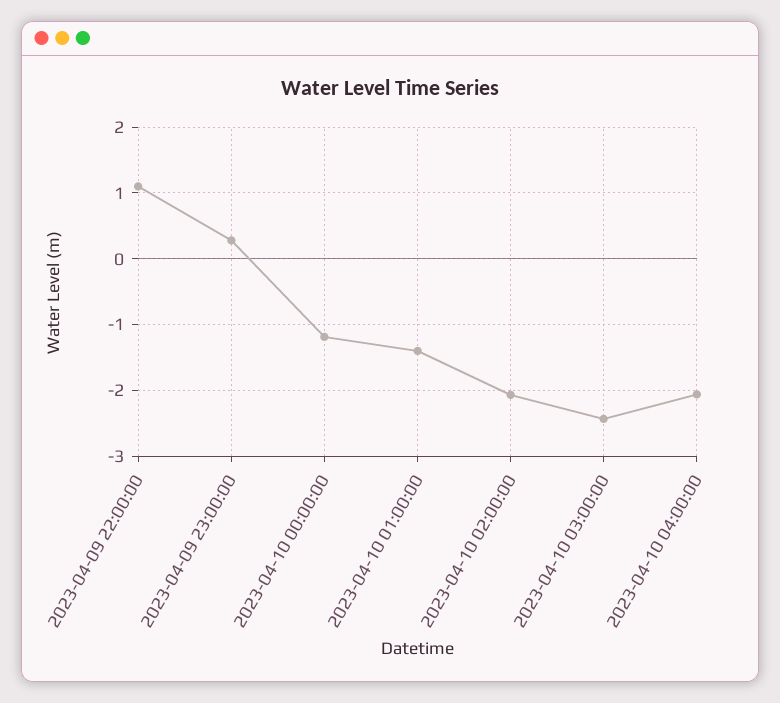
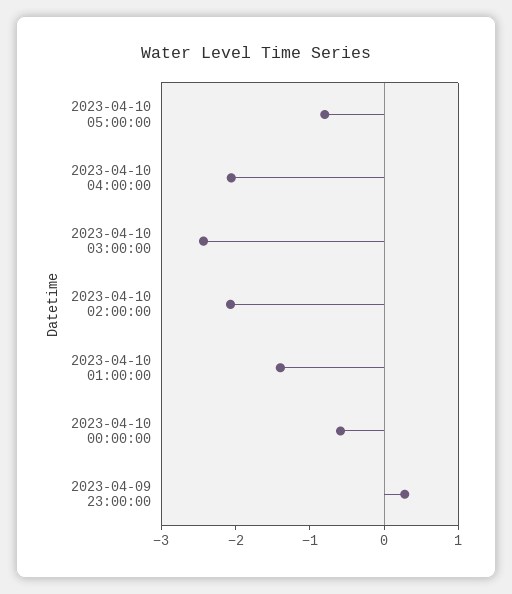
2023-04-09 22:00:00: 1.1 -> none
2023-04-10 00:00:00: -1.2 -> -0.6
2023-04-10 05:00:00: none -> -0.8

